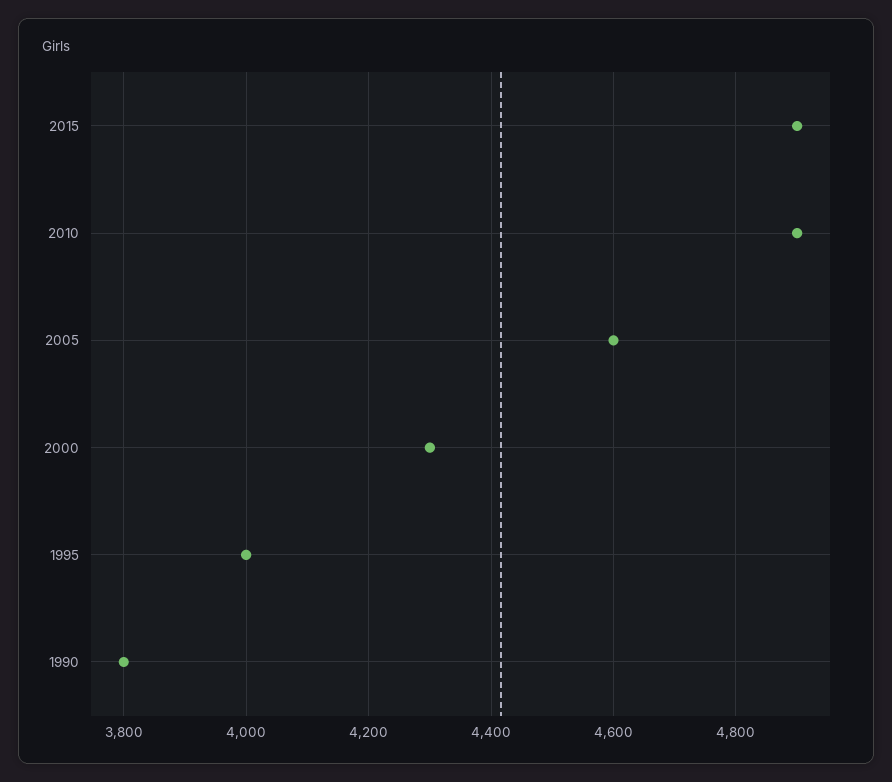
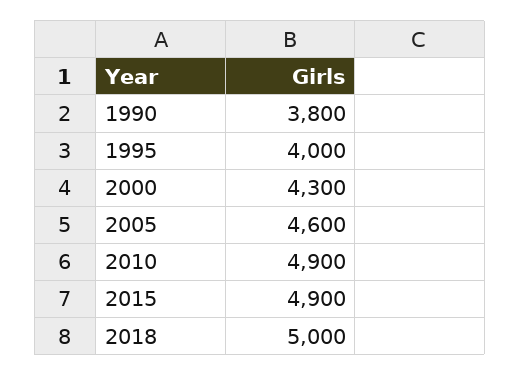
2018: none -> 5000

